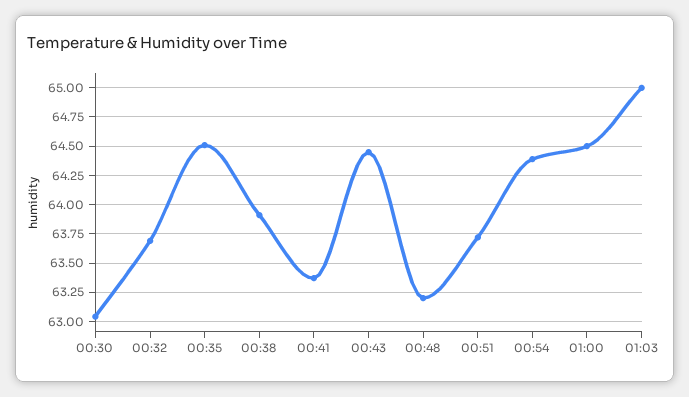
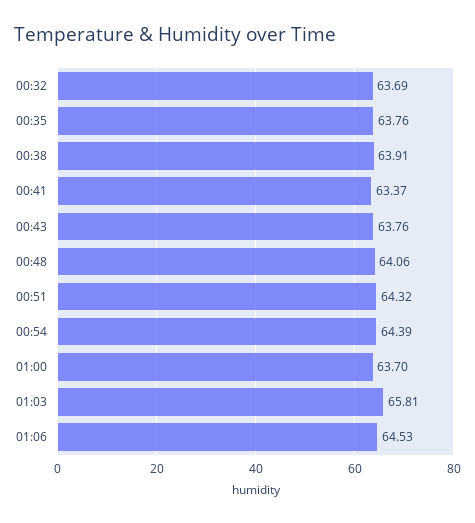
00:30: 63 -> none
00:35: 64.5 -> 63.76
00:43: 64.5 -> 63.76
00:48: 63.25 -> 64.06
00:51: 63.75 -> 64.32
01:00: 64.5 -> 63.7
01:03: 65 -> 65.81
01:06: none -> 64.53

